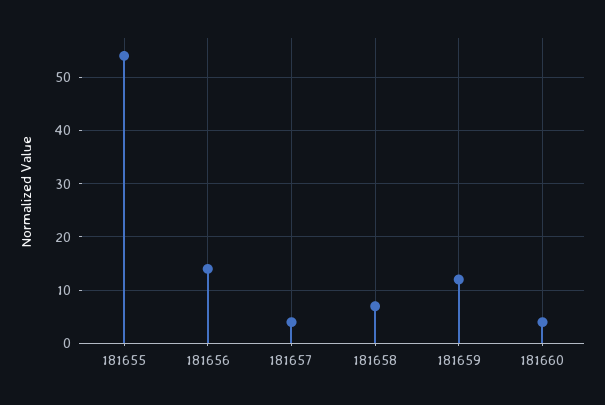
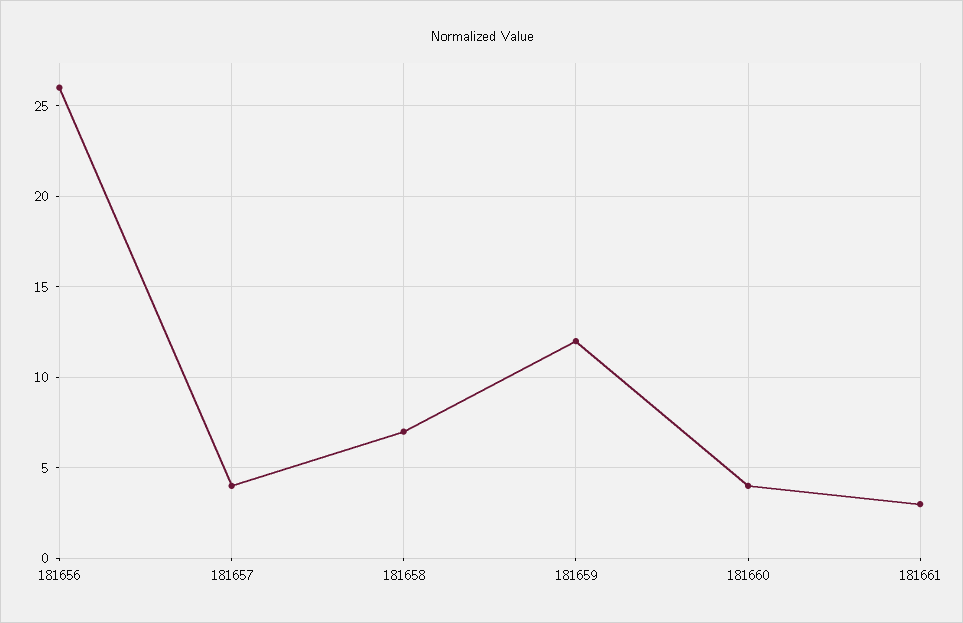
181655: 55 -> none
181656: 15 -> 26
181661: none -> 3

